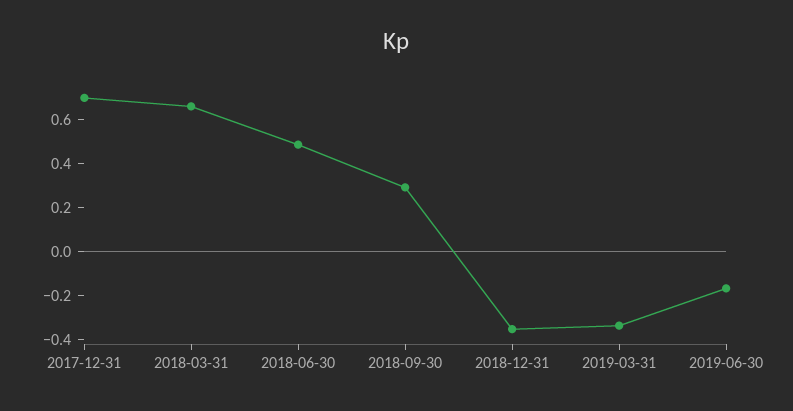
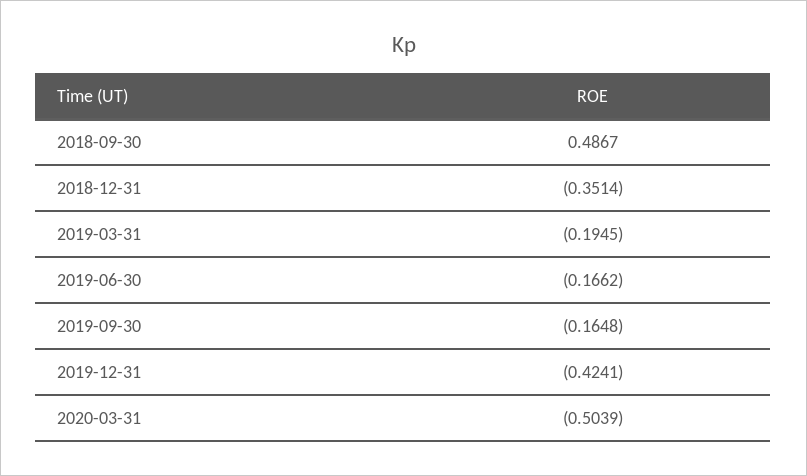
2017-12-31: 0.7 -> none
2018-03-31: 0.65 -> none
2018-06-30: 0.5 -> none
2018-09-30: 0.3 -> 0.4867
2019-03-31: -0.35 -> -0.1945
2019-09-30: none -> -0.1648
2019-12-31: none -> -0.4241
2020-03-31: none -> -0.5039

